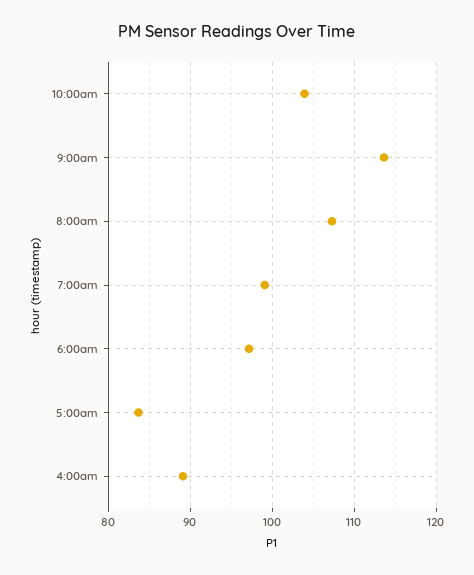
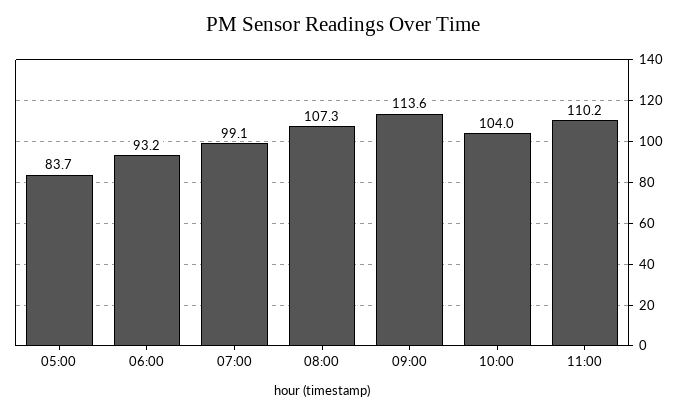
6:00am: 97 -> 93.2
4:00am: 89 -> none
11:00: none -> 110.2

